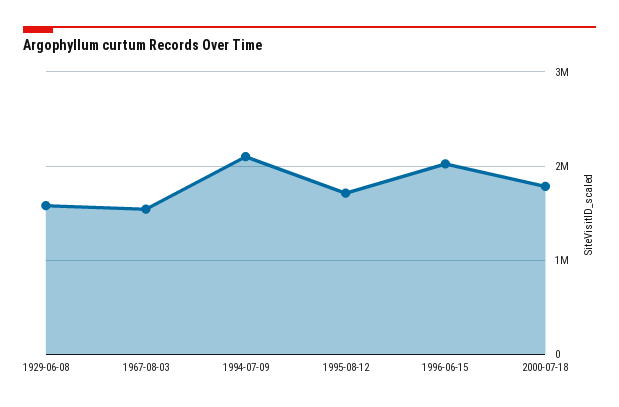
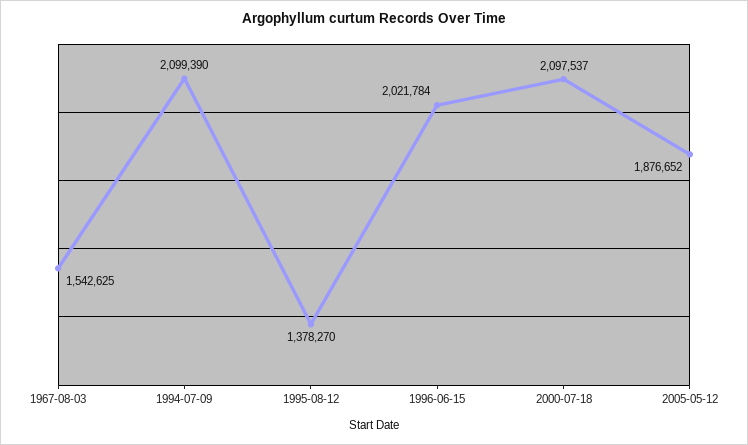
1929-06-08: 1600000 -> none
1995-08-12: 1700000 -> 1378270
2000-07-18: 1800000 -> 2097537
2005-05-12: none -> 1876652

